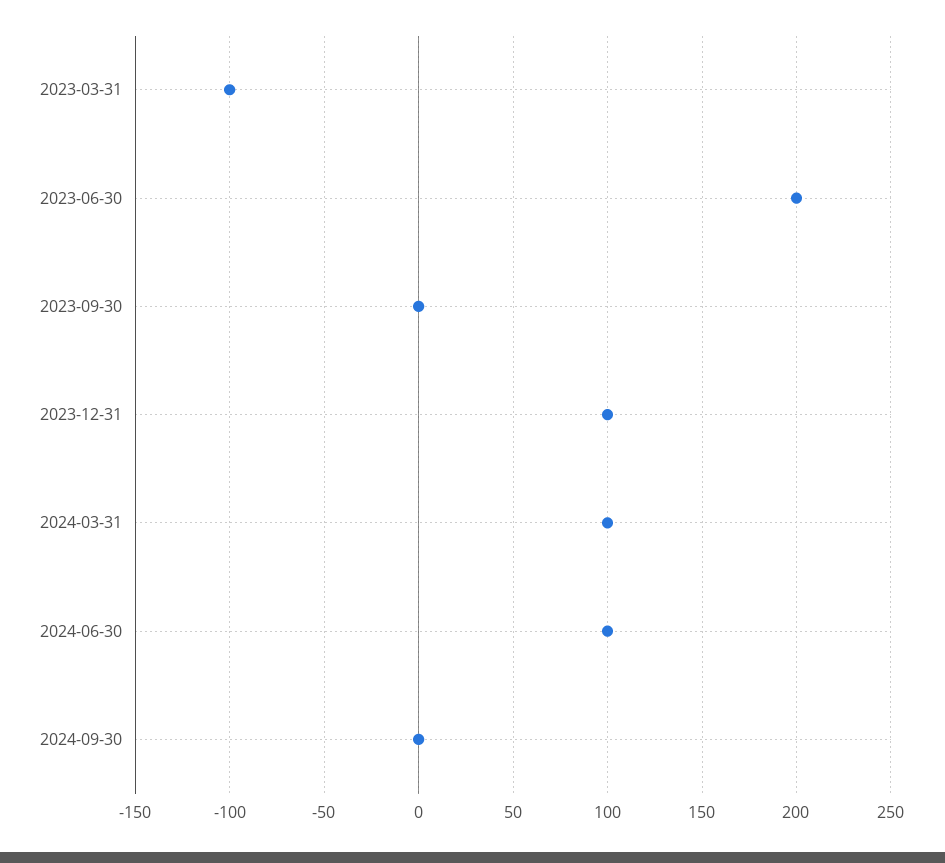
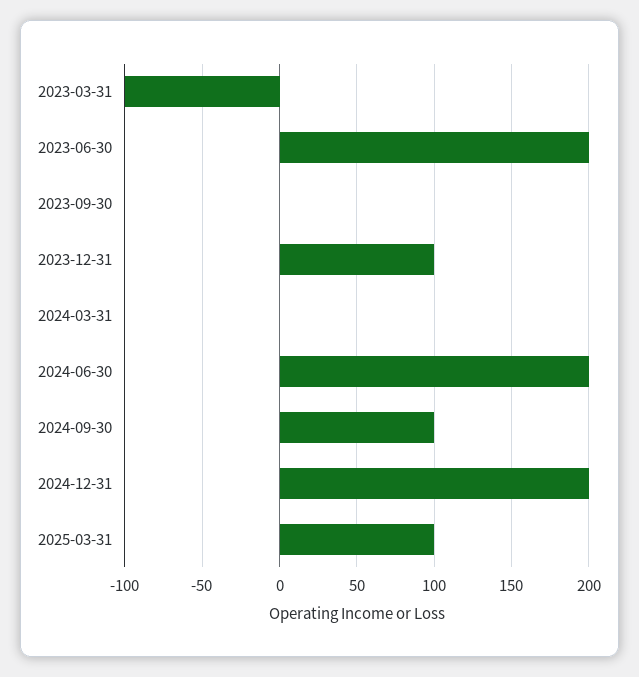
2024-03-31: 100 -> 0
2024-06-30: 100 -> 200
2024-09-30: 0 -> 100
2024-12-31: none -> 200
2025-03-31: none -> 100

